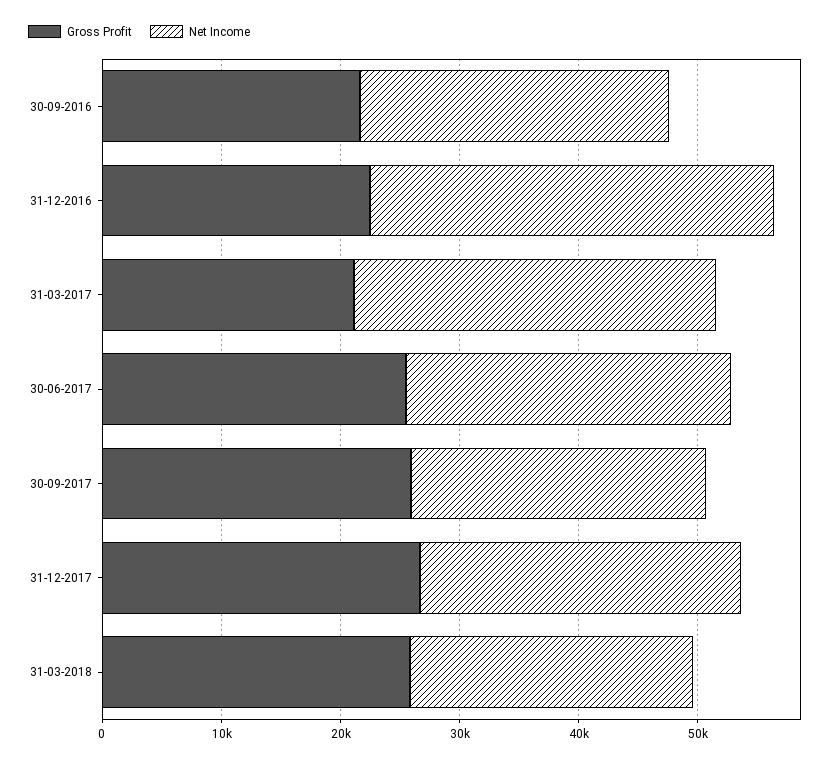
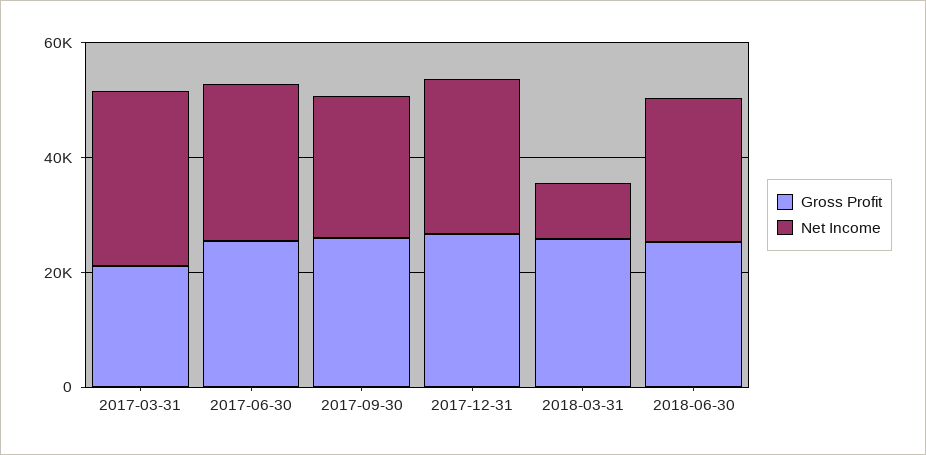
Gross Profit, 30-09-2016: 22000 -> none
Net Income, 30-09-2016: 26000 -> none
Gross Profit, 31-12-2016: 22000 -> none
Net Income, 31-12-2016: 34000 -> none
Net Income, 31-03-2018: 24000 -> 10000
Gross Profit, 2018-06-30: none -> 25000
Net Income, 2018-06-30: none -> 25000

